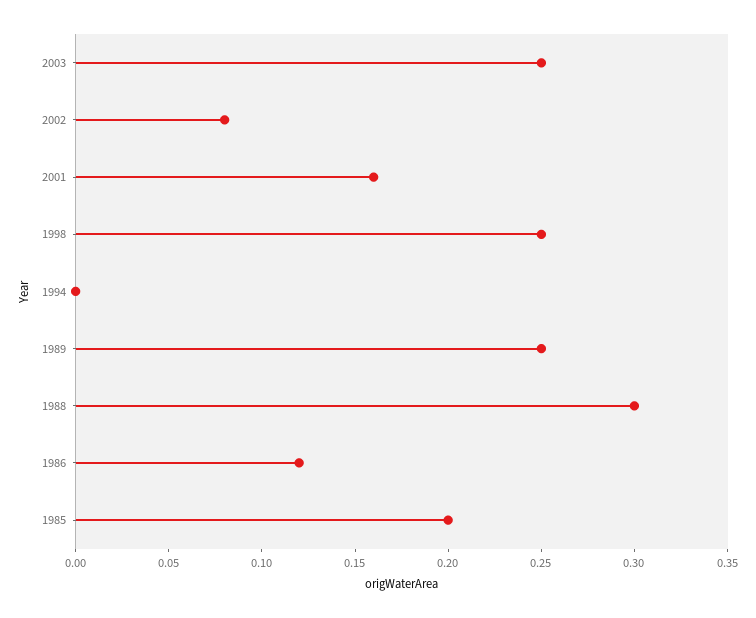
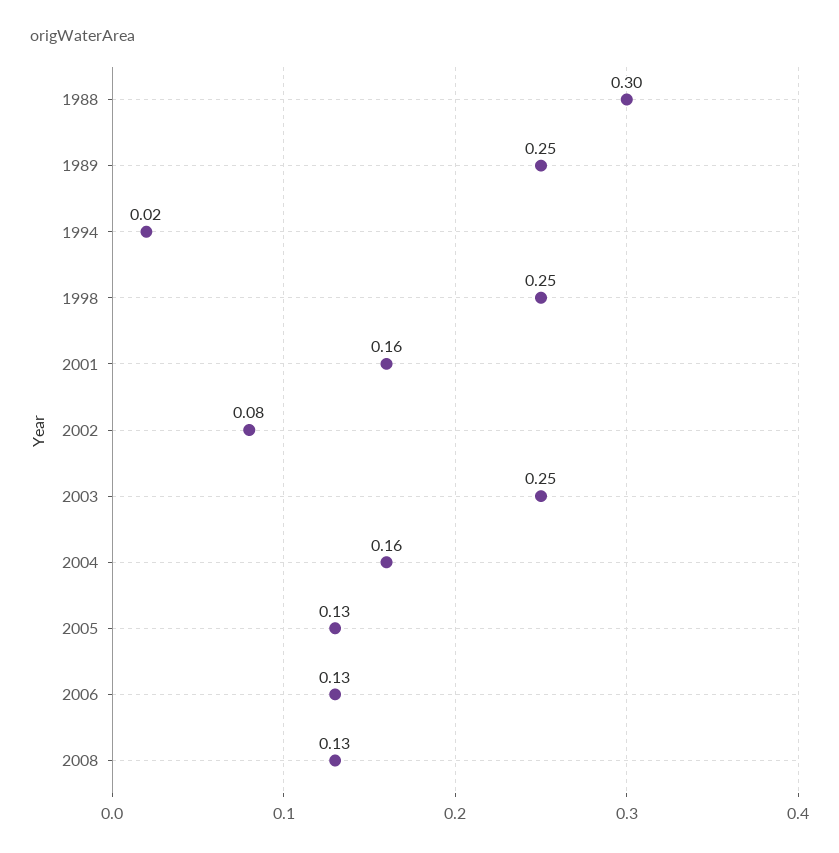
1994: 0 -> 0.02
1986: 0.12 -> none
1985: 0.2 -> none
2004: none -> 0.16
2005: none -> 0.13
2006: none -> 0.13
2008: none -> 0.13

